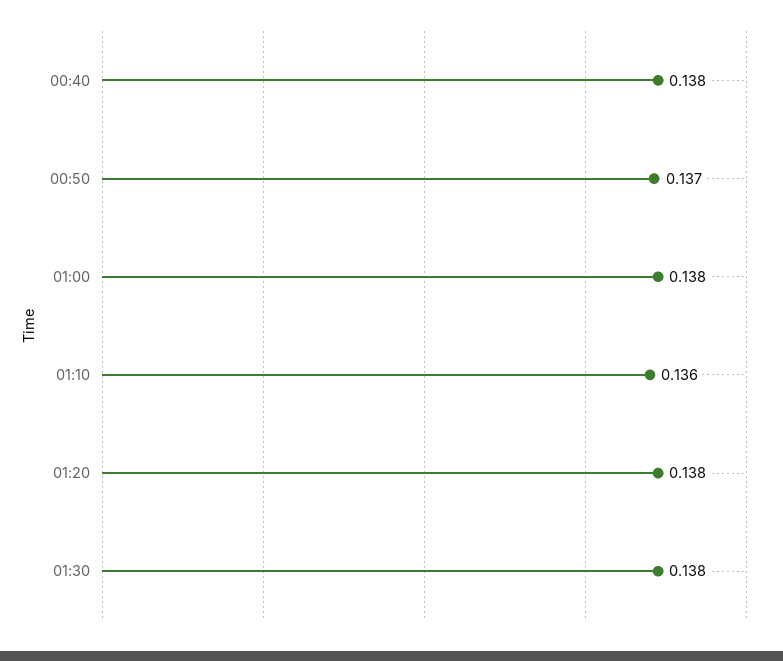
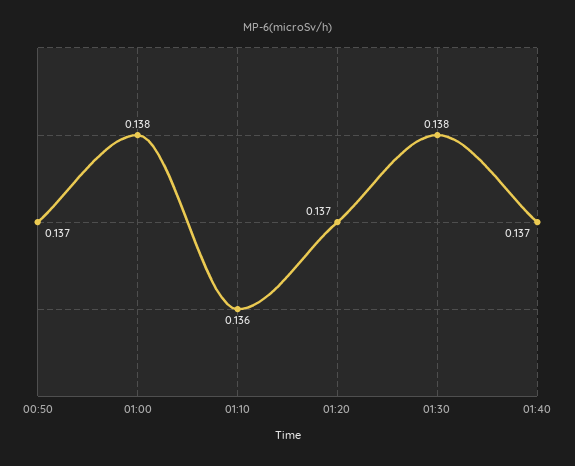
00:40: 0.138 -> none
01:20: 0.138 -> 0.137
01:40: none -> 0.137

